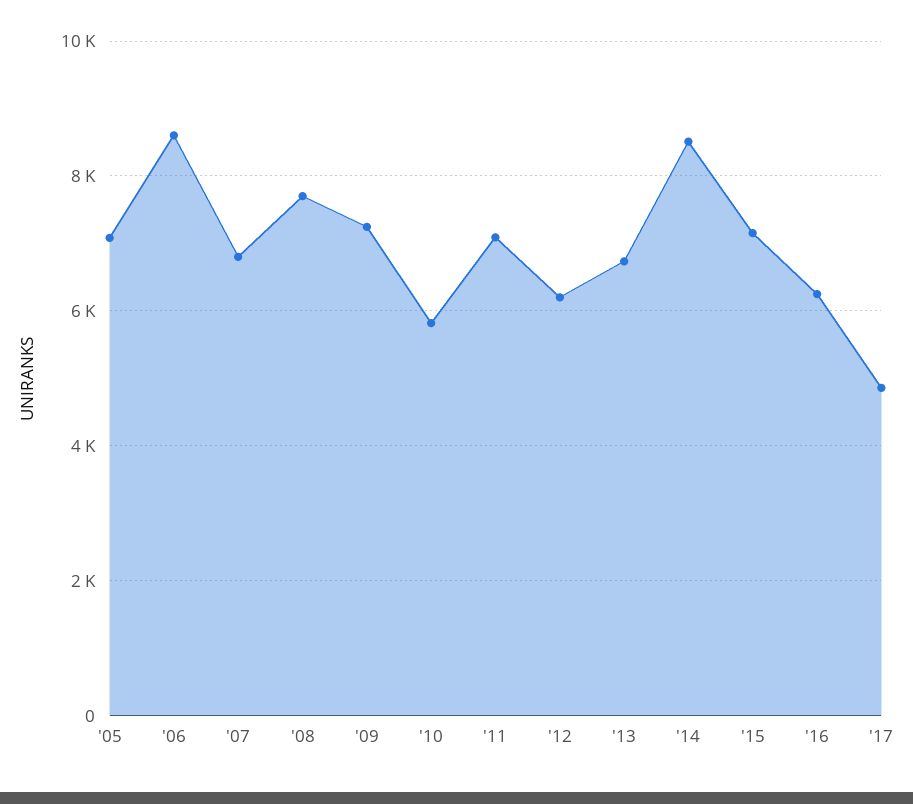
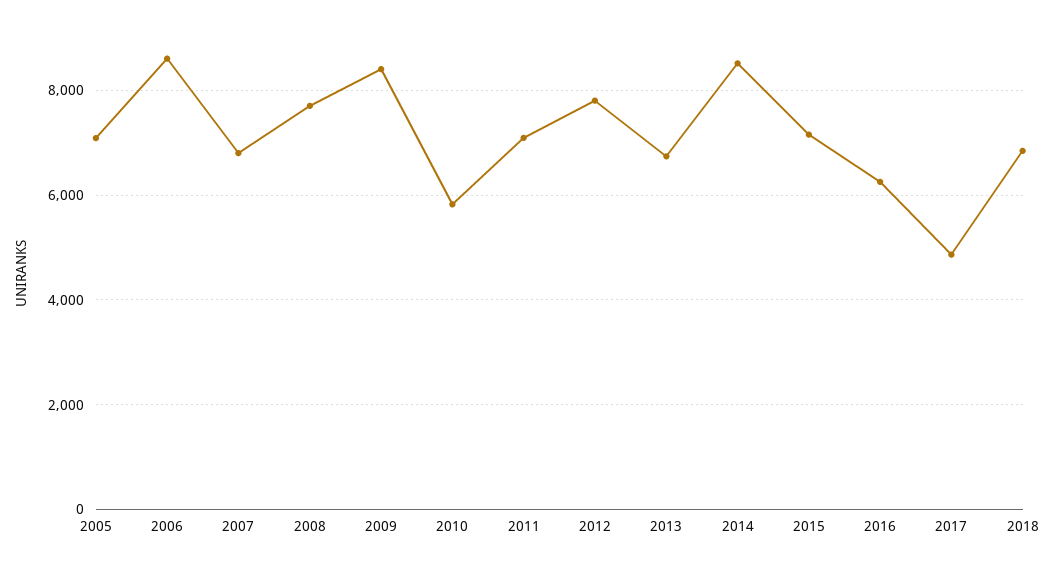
'09: 7200 -> 8400
'12: 6200 -> 7800
2018: none -> 6800

